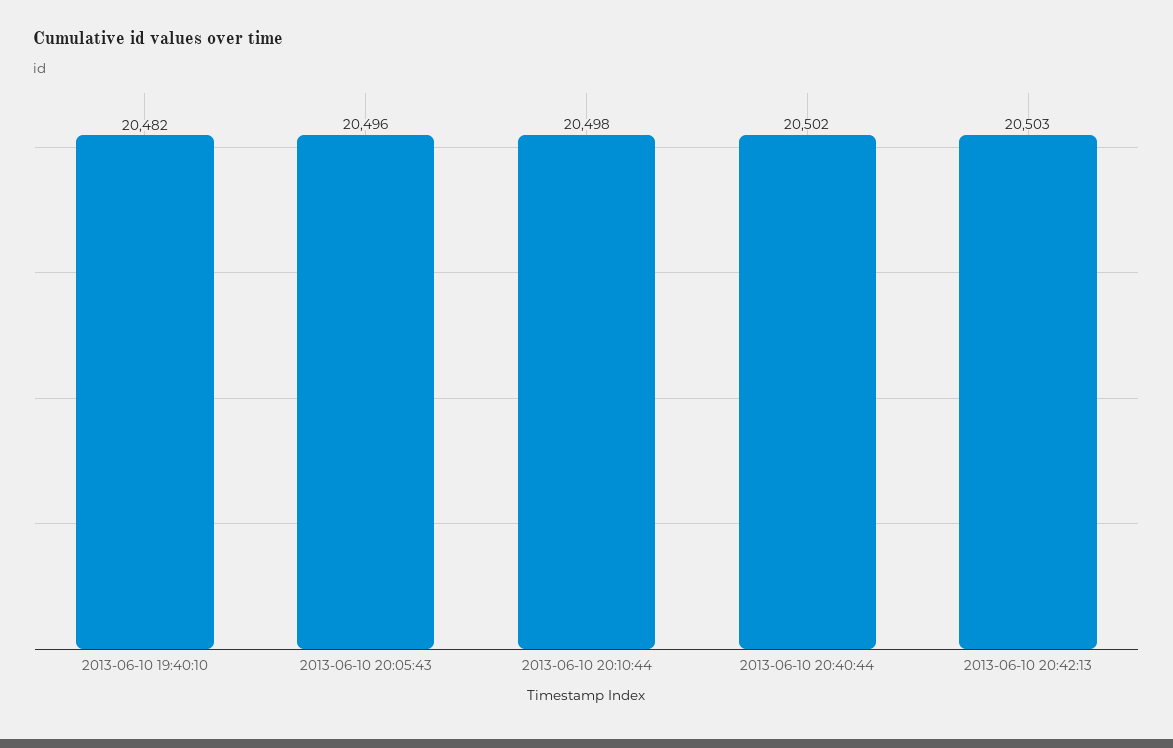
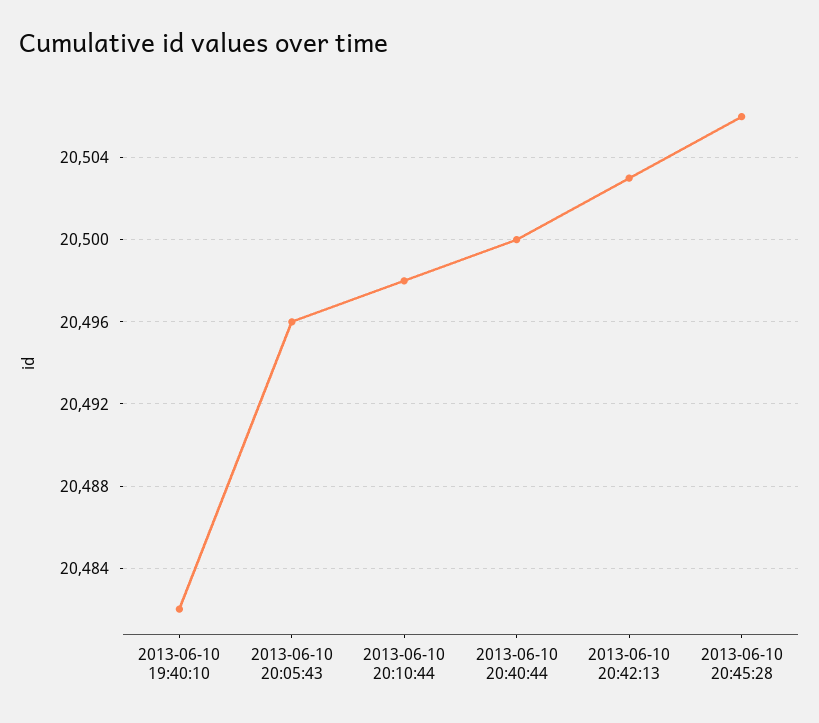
2013-06-10 20:40:44: 20502 -> 20500
2013-06-10 20:45:28: none -> 20506

